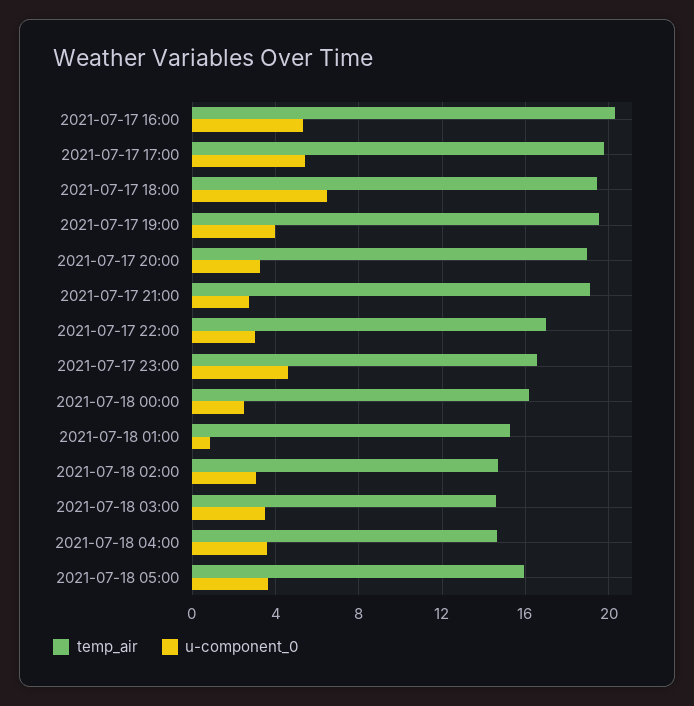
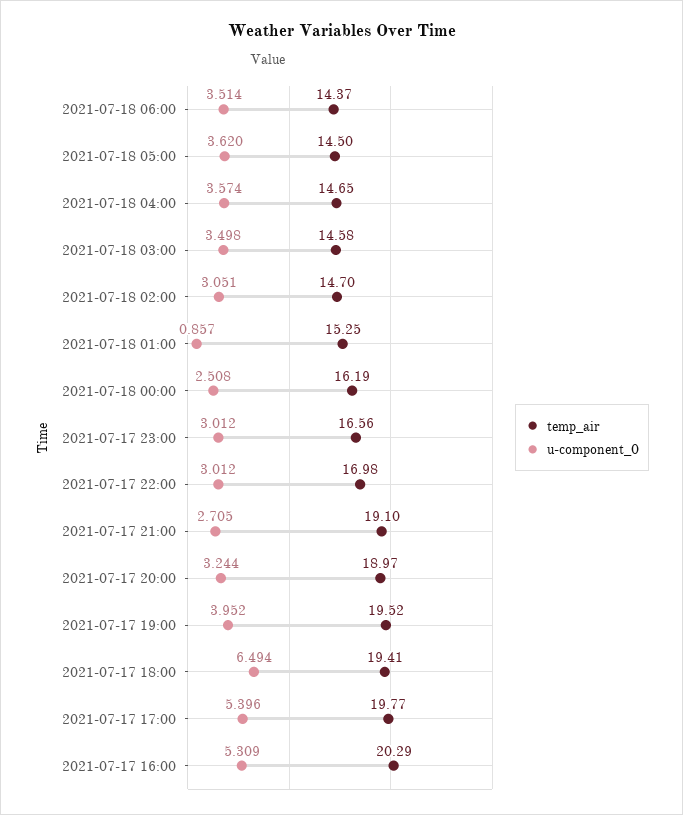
u-component_0, 2021-07-17 23:00: 4.5 -> 3.012
temp_air, 2021-07-18 05:00: 16 -> 14.5
temp_air, 2021-07-18 06:00: none -> 14.37
u-component_0, 2021-07-18 06:00: none -> 3.514

